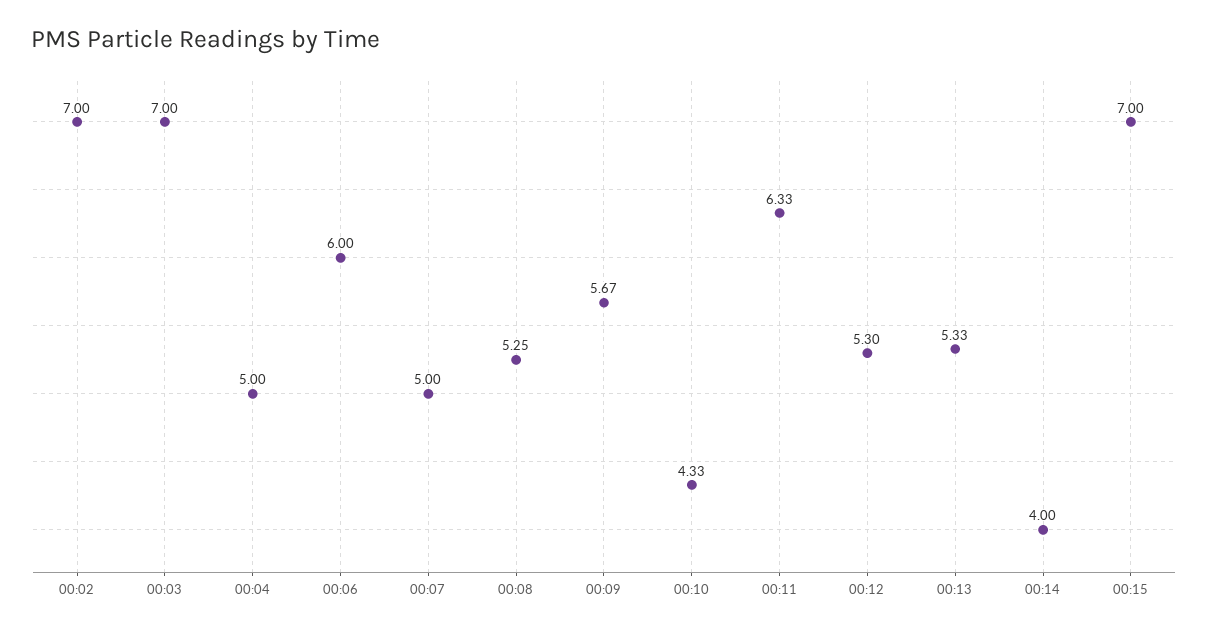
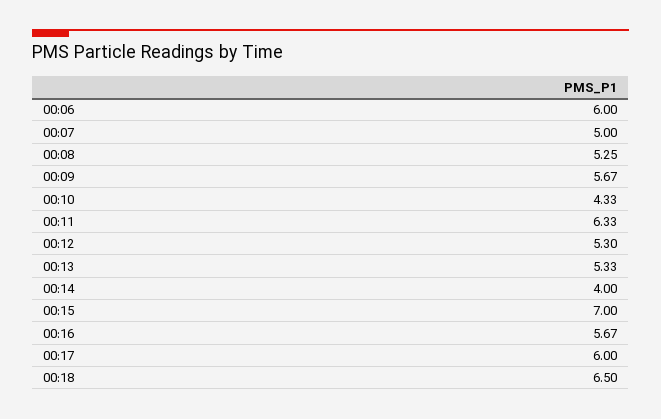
00:02: 7 -> none
00:03: 7 -> none
00:04: 5 -> none
00:16: none -> 5.67
00:17: none -> 6
00:18: none -> 6.5

